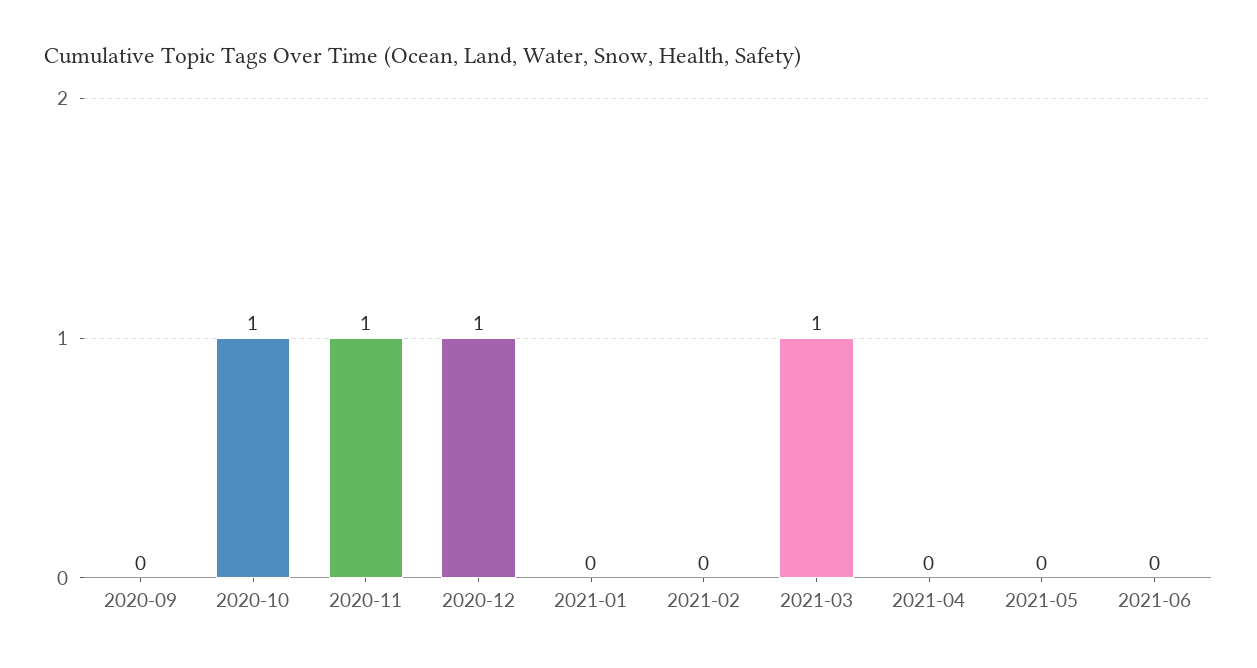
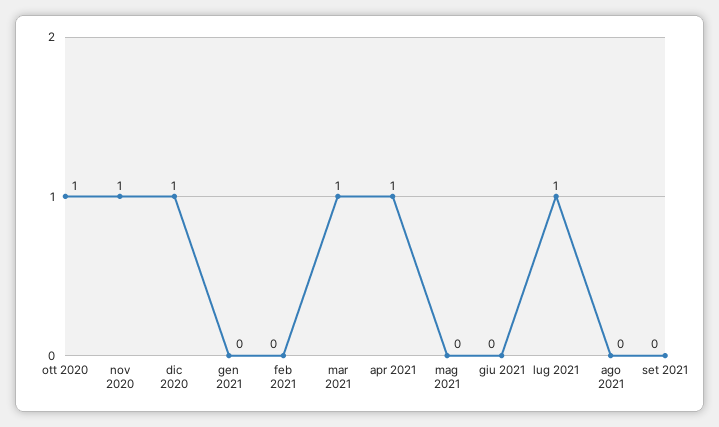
2020-09: 0 -> none
2021-04: 0 -> 1
lug 2021: none -> 1
ago 2021: none -> 0
set 2021: none -> 0

